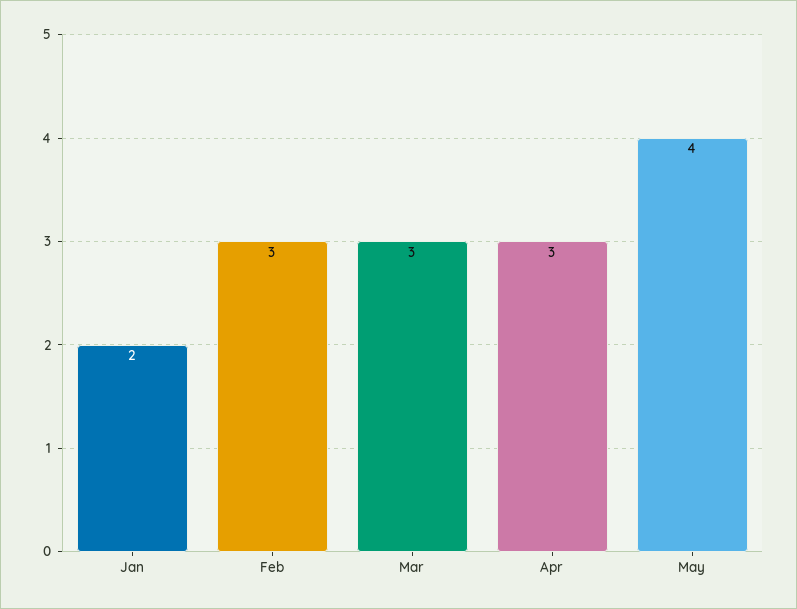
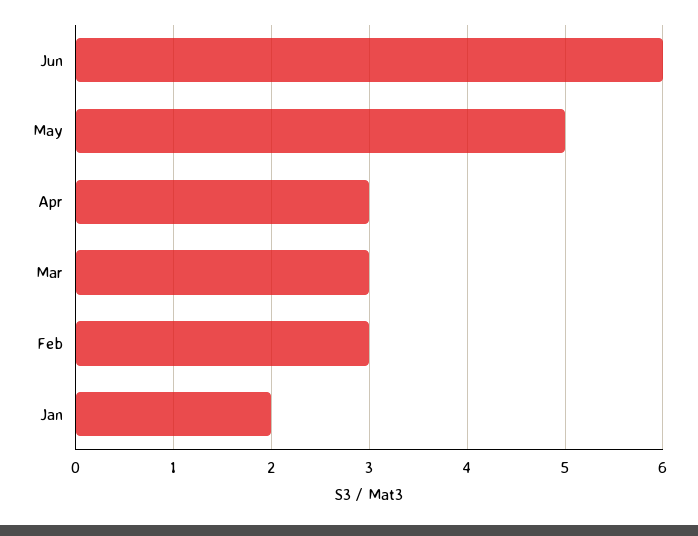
May: 4 -> 5
Jun: none -> 6

